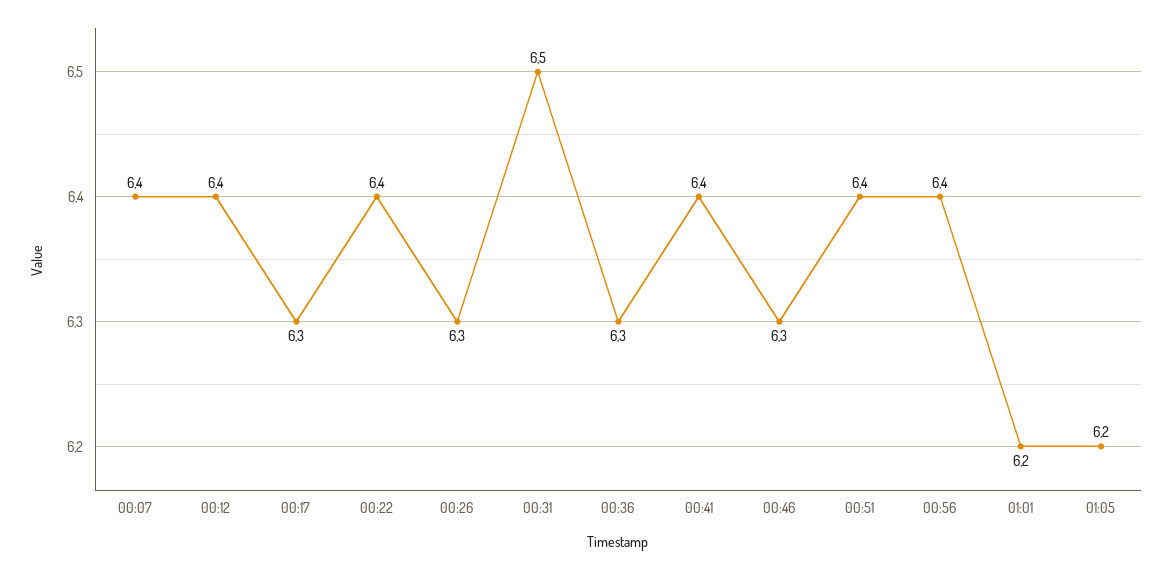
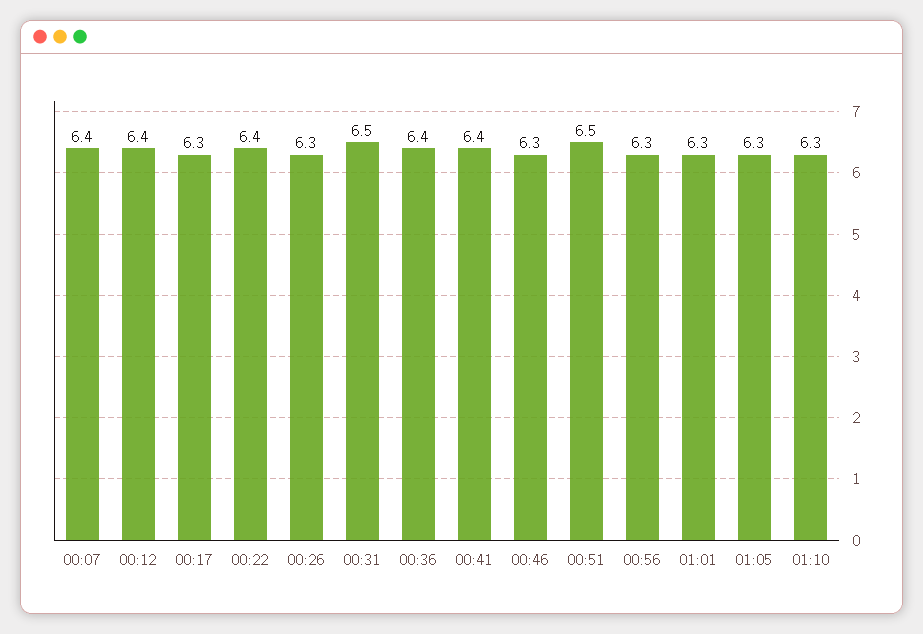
00:36: 6.3 -> 6.4
00:51: 6.4 -> 6.5
00:56: 6.4 -> 6.3
01:01: 6.2 -> 6.3
01:05: 6.2 -> 6.3
01:10: none -> 6.3

